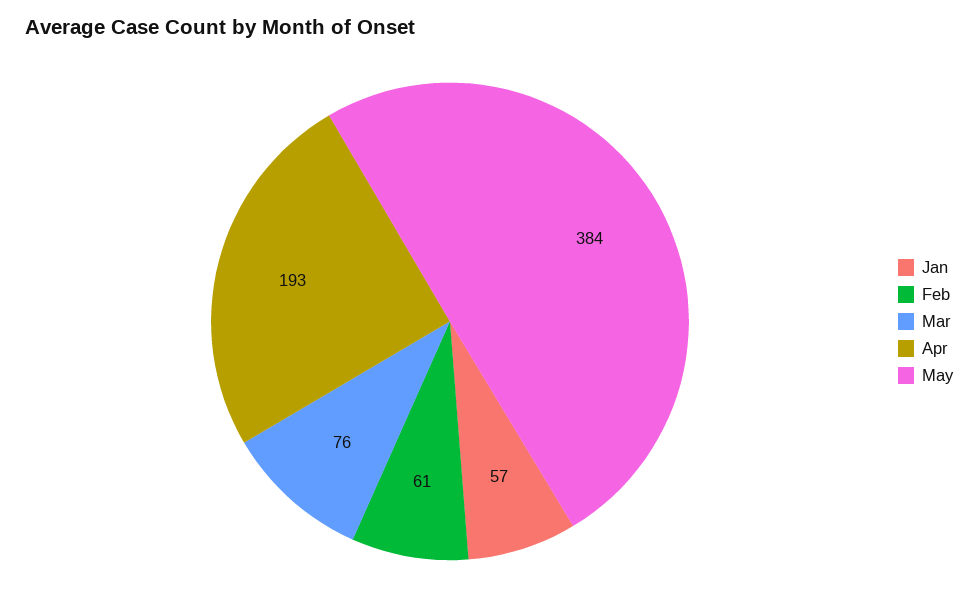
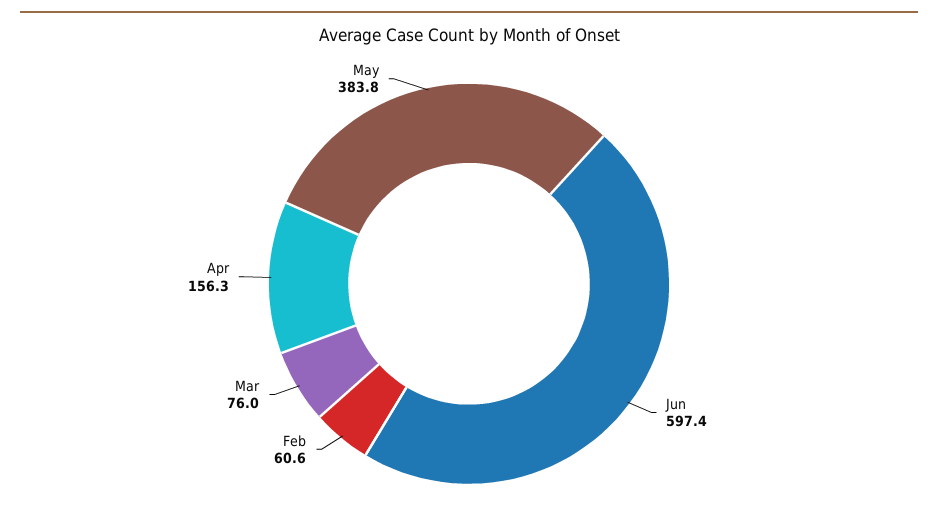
Jan: 57 -> none
Apr: 193 -> 156.3
Jun: none -> 597.4

